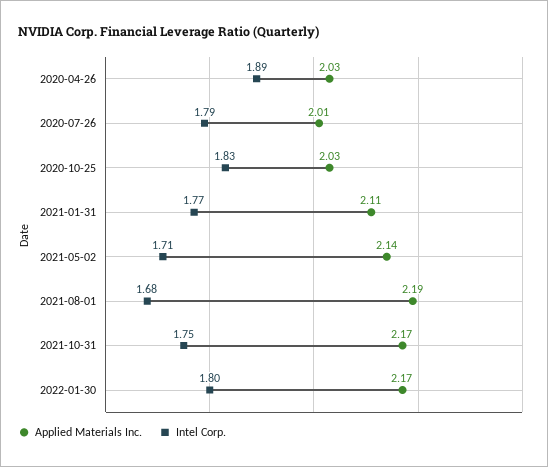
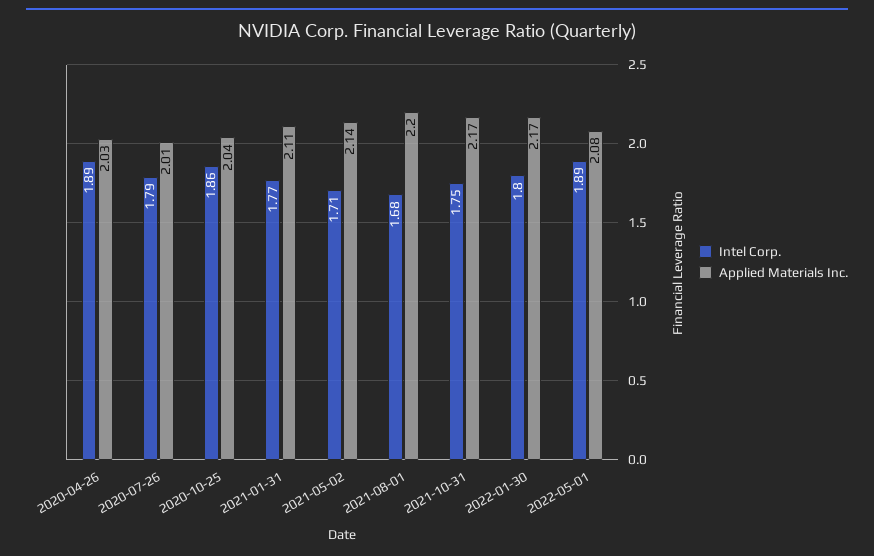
Applied Materials Inc., 2020-10-25: 2.03 -> 2.04
Intel Corp., 2020-10-25: 1.83 -> 1.86
Applied Materials Inc., 2021-08-01: 2.19 -> 2.2
Intel Corp., 2022-05-01: none -> 1.89
Applied Materials Inc., 2022-05-01: none -> 2.08

